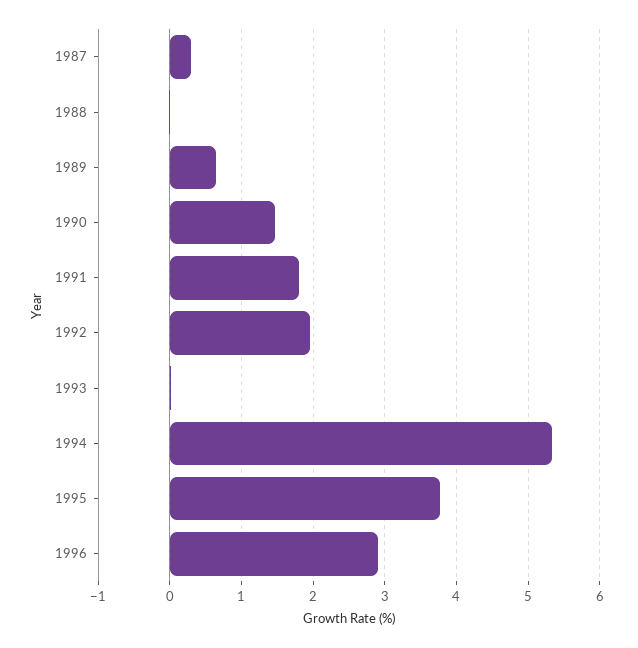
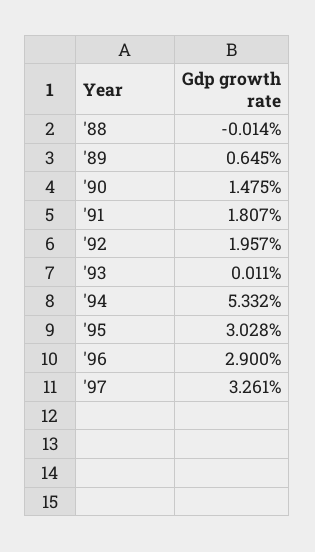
1987: 0.3 -> none
1995: 3.8 -> 3.028
'97: none -> 3.261

